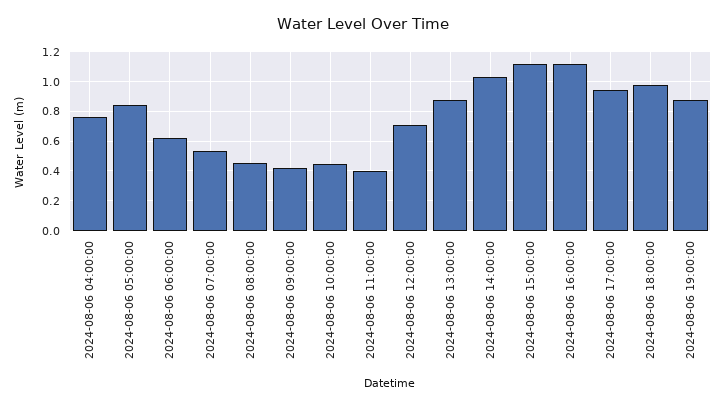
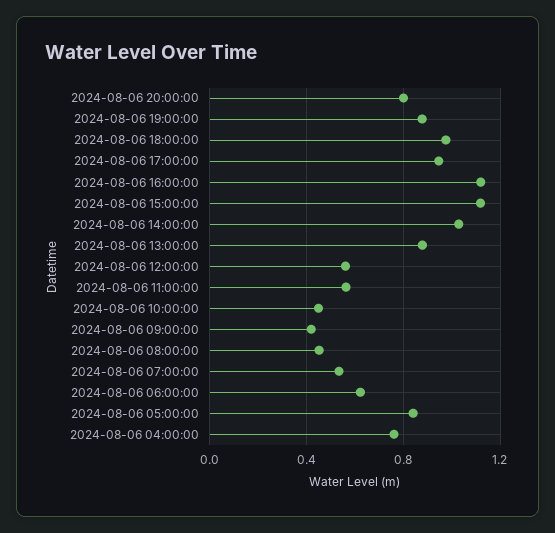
2024-08-06 11:00:00: 0.4 -> 0.55
2024-08-06 12:00:00: 0.7 -> 0.55
2024-08-06 20:00:00: none -> 0.8

